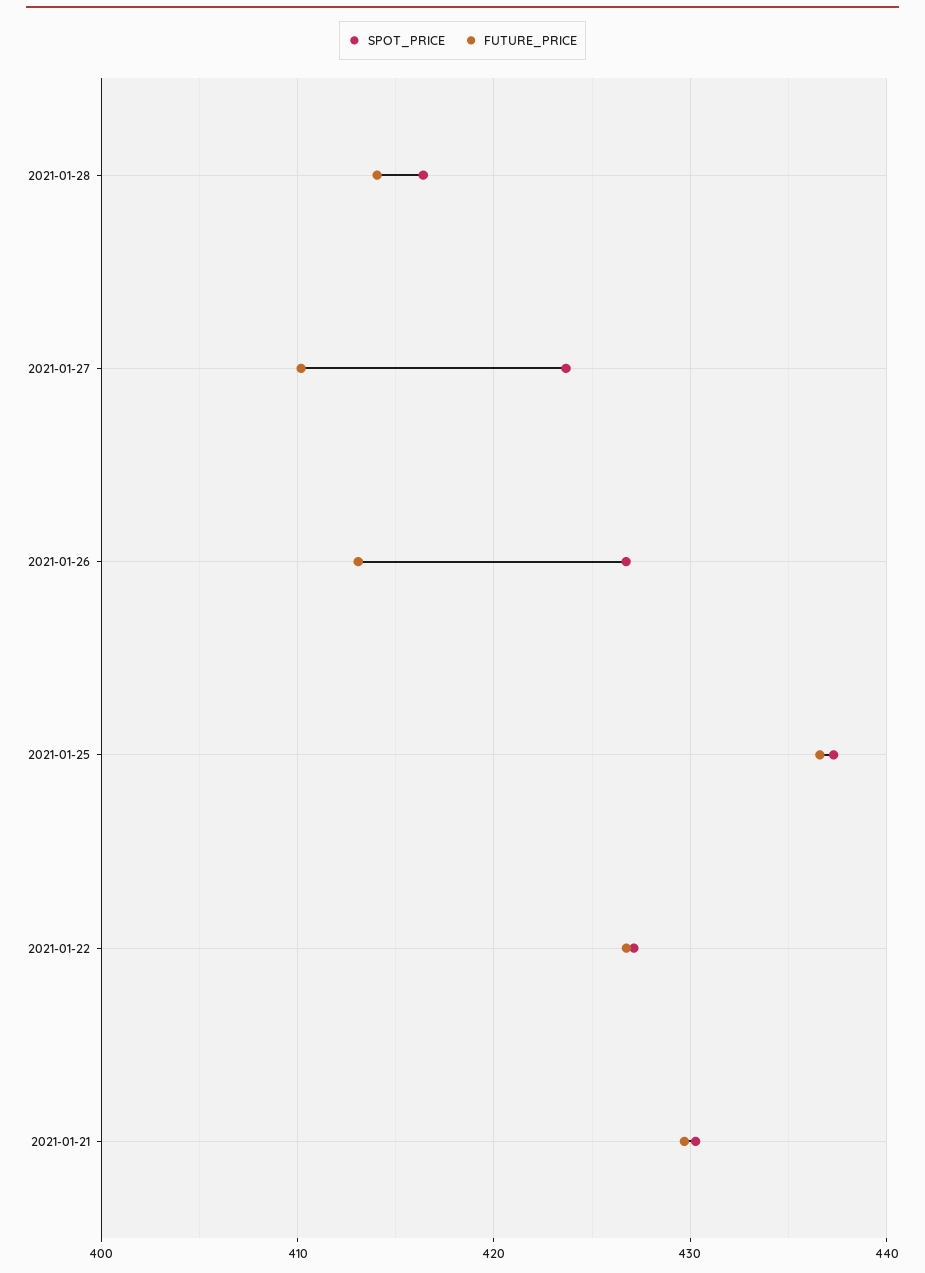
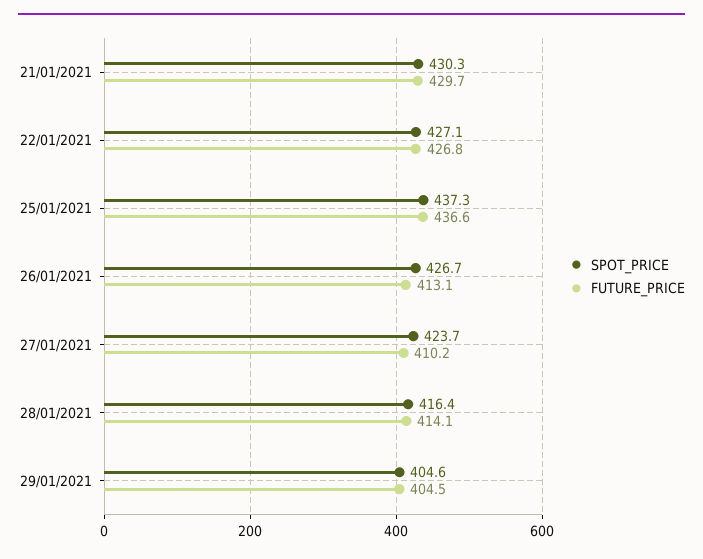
SPOT_PRICE, 29/01/2021: none -> 404.6
FUTURE_PRICE, 29/01/2021: none -> 404.5

